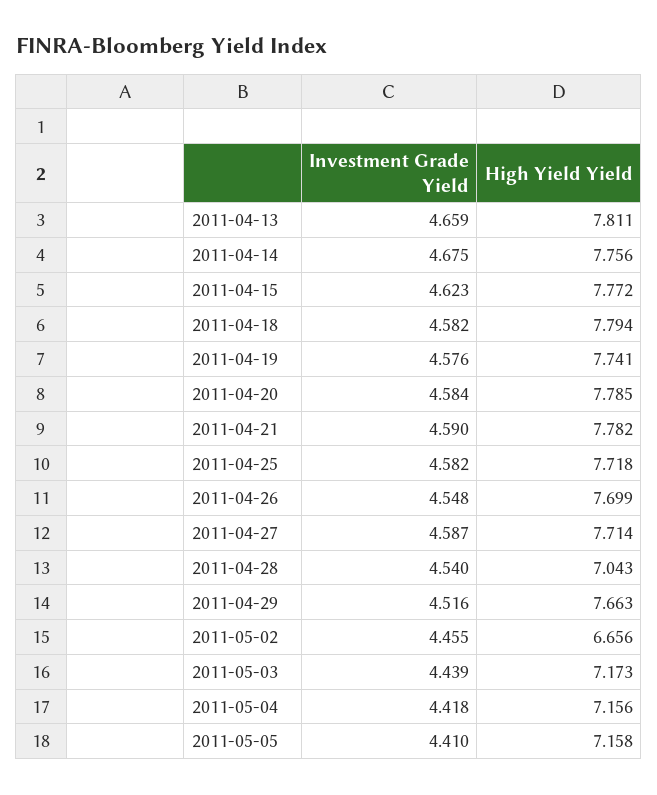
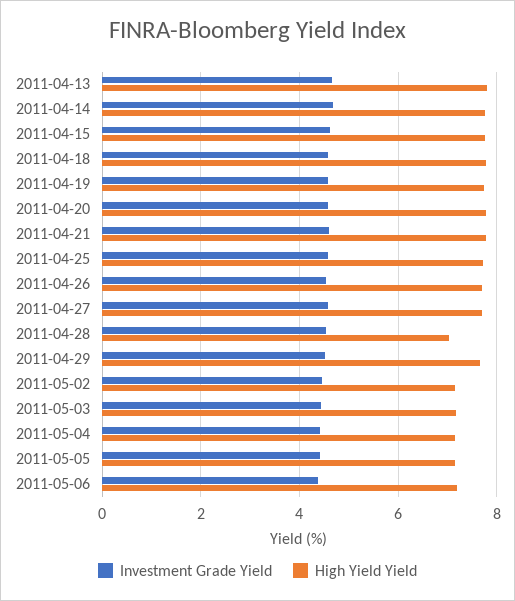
High Yield Yield, 2011-05-02: 6.656 -> 7.2
Investment Grade Yield, 2011-05-06: none -> 4.4
High Yield Yield, 2011-05-06: none -> 7.2

